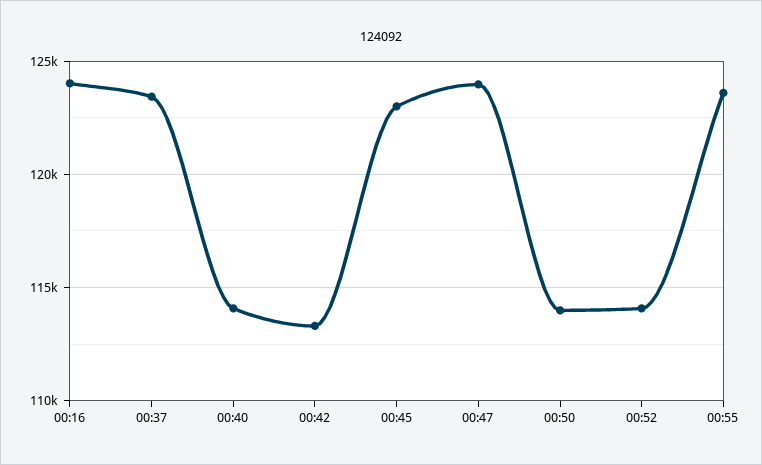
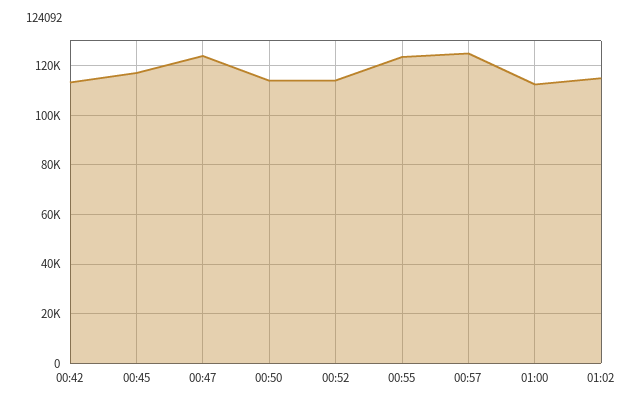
00:16: 124000 -> none
00:37: 123500 -> none
00:40: 114000 -> none
00:45: 123000 -> 117500
00:57: none -> 125000
01:00: none -> 112500
01:02: none -> 115000

